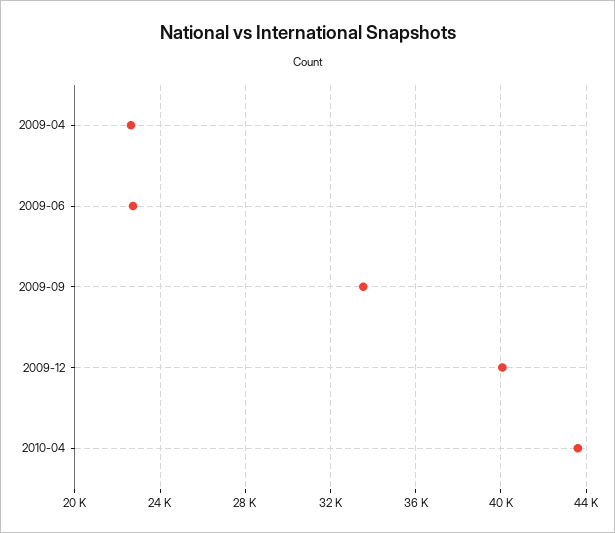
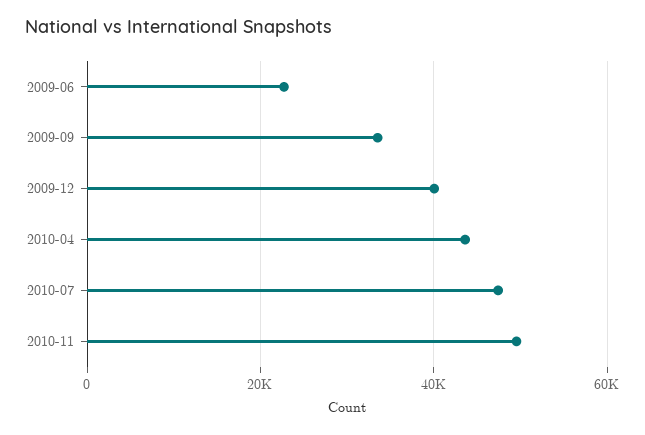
2009-04: 22500 -> none
2010-07: none -> 48000
2010-11: none -> 50000

